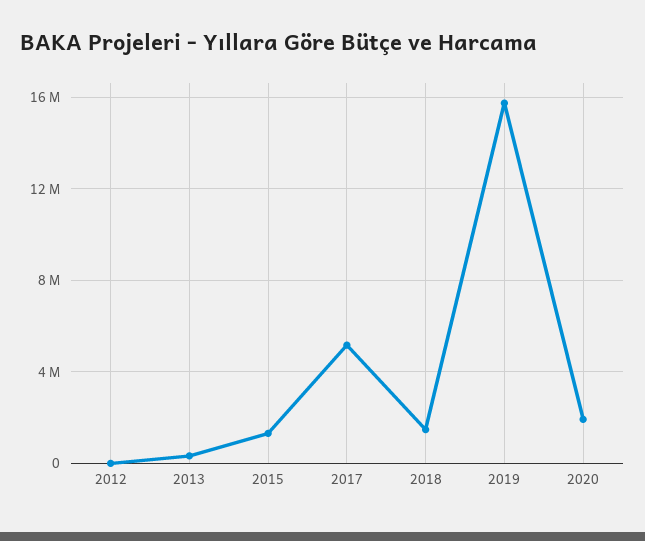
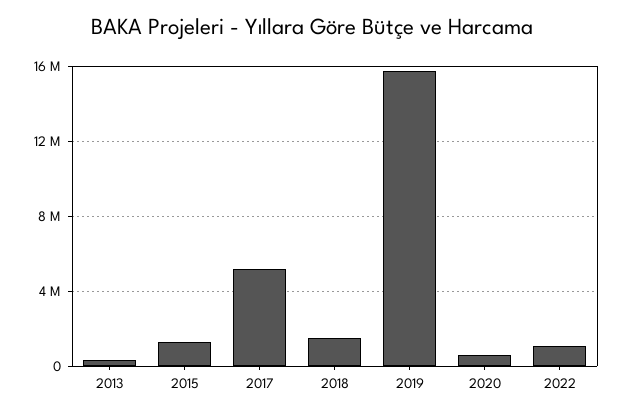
2012: 0 -> none
2020: 2000000 -> 500000
2022: none -> 1000000

